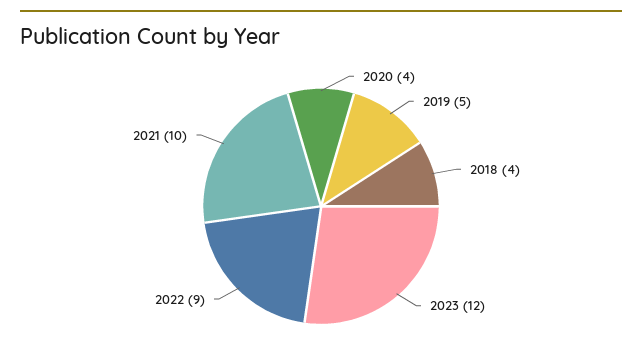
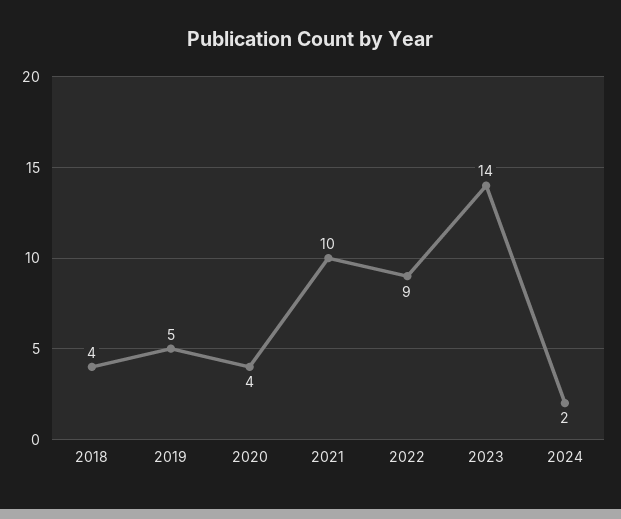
2023: 12 -> 14
2024: none -> 2

